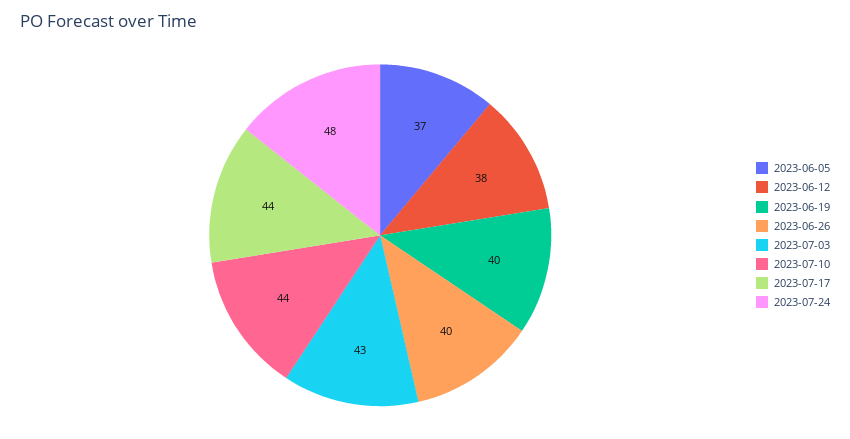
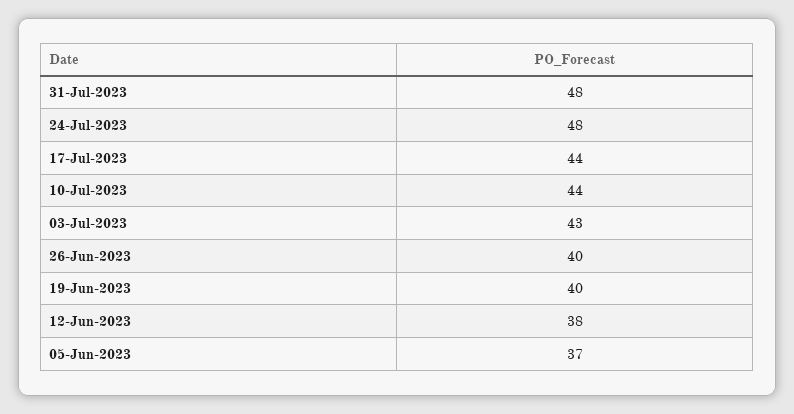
31-Jul-2023: none -> 48

